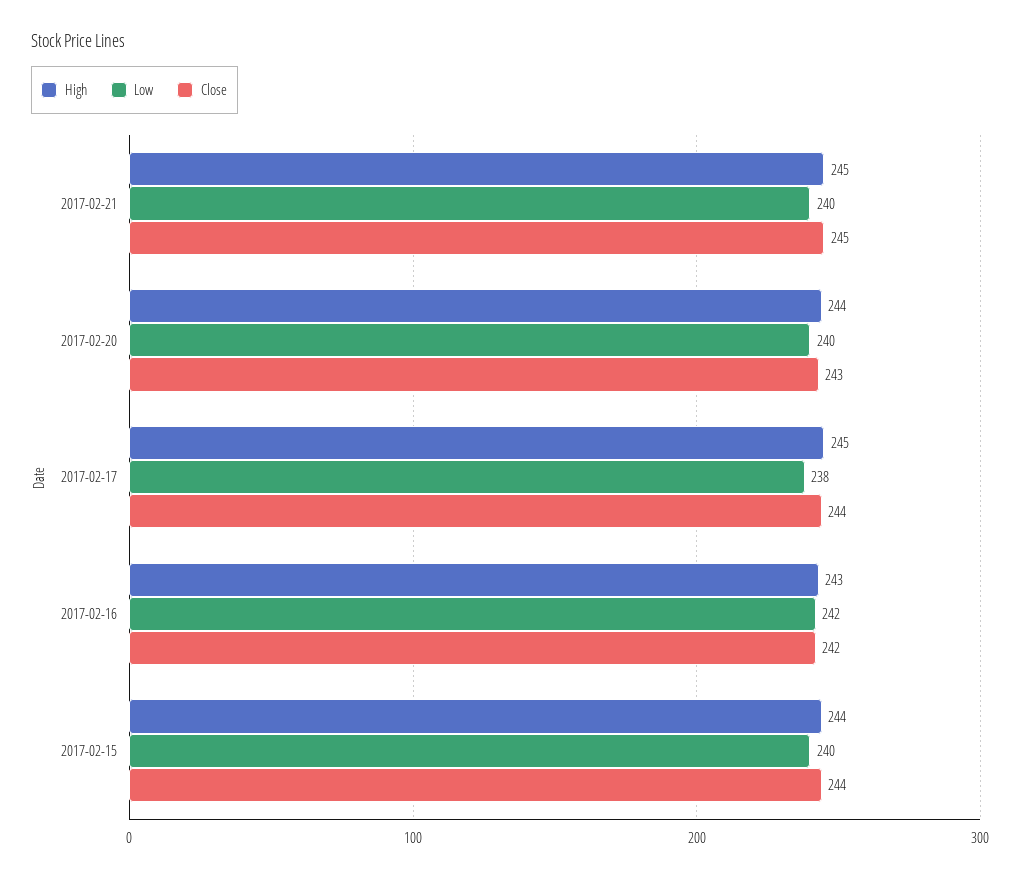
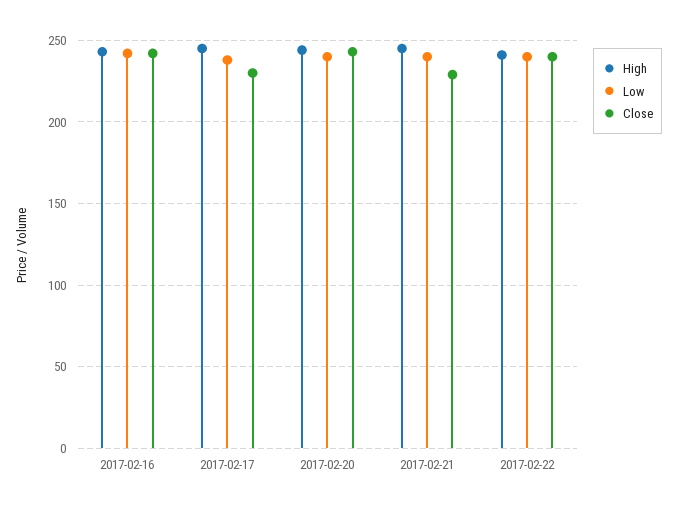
Close, 2017-02-21: 245 -> 230
Close, 2017-02-17: 244 -> 230
High, 2017-02-15: 244 -> none
Low, 2017-02-15: 240 -> none
Close, 2017-02-15: 244 -> none
High, 2017-02-22: none -> 240
Low, 2017-02-22: none -> 240
Close, 2017-02-22: none -> 240

